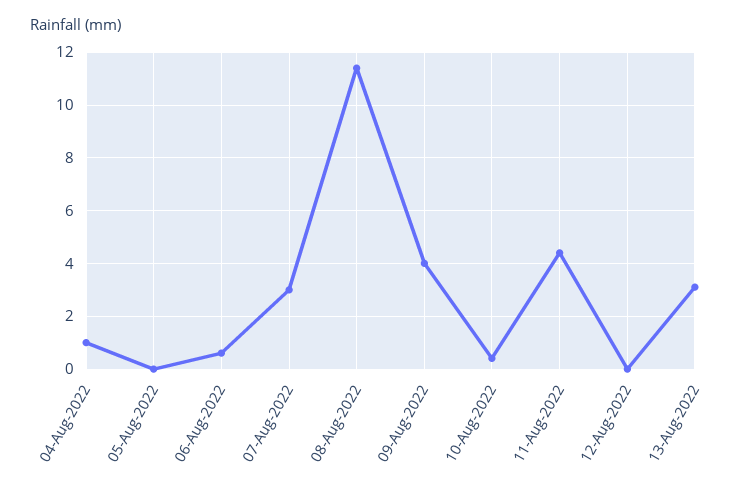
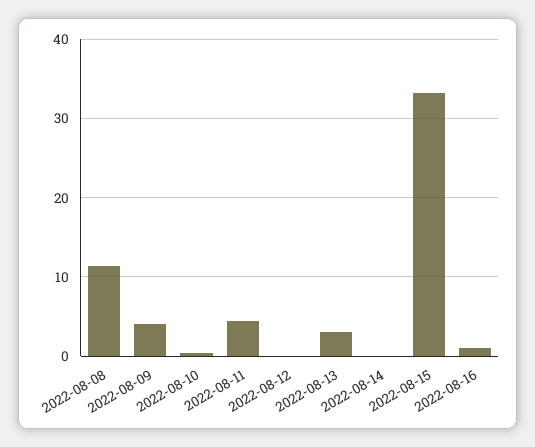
04-Aug-2022: 1 -> none
05-Aug-2022: 0 -> none
06-Aug-2022: 0.5 -> none
07-Aug-2022: 3 -> none
2022-08-14: none -> 0
2022-08-15: none -> 33
2022-08-16: none -> 1

